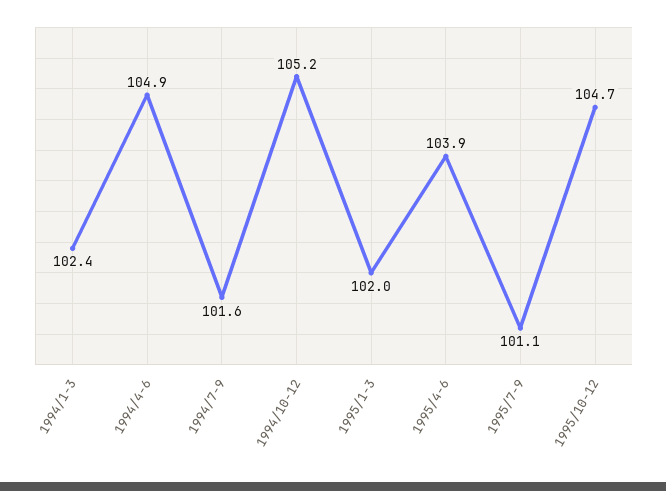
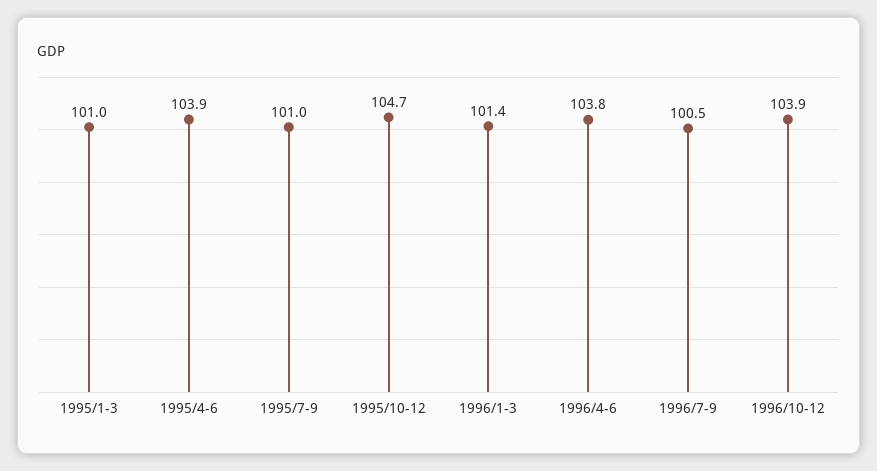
1994/1-3: 102.4 -> none
1994/4-6: 104.9 -> none
1994/7-9: 101.6 -> none
1994/10-12: 105.2 -> none
1995/1-3: 102 -> 101
1995/7-9: 101.1 -> 101
1996/1-3: none -> 101.4
1996/4-6: none -> 103.8
1996/7-9: none -> 100.5
1996/10-12: none -> 103.9

